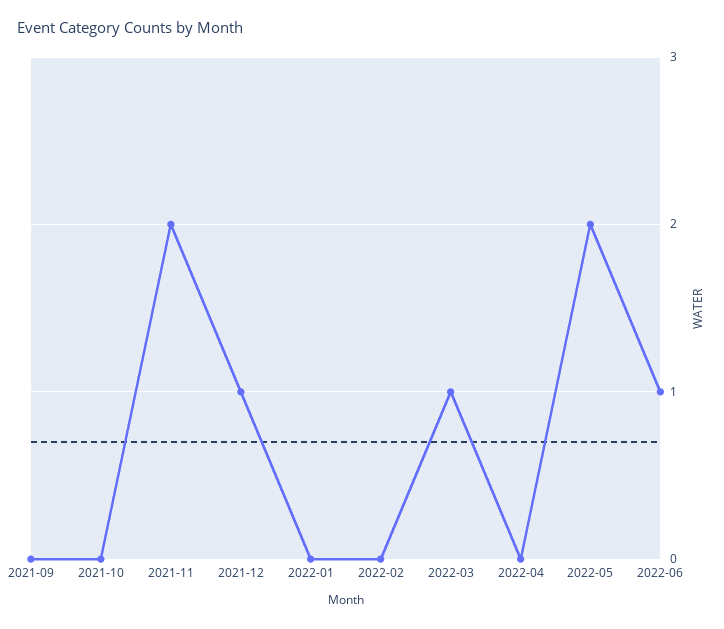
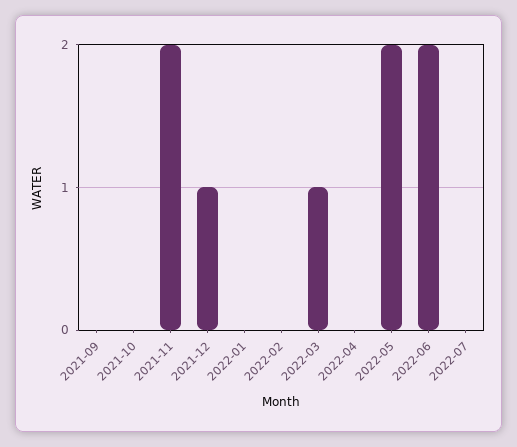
2022-06: 1 -> 2
2022-07: none -> 0

